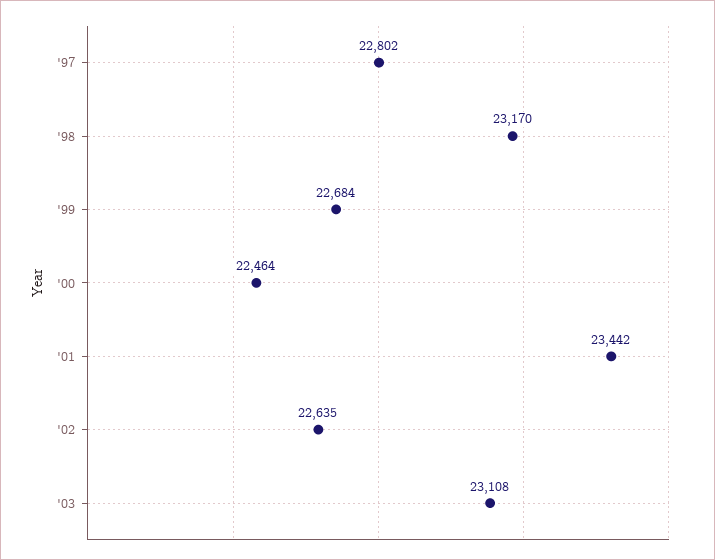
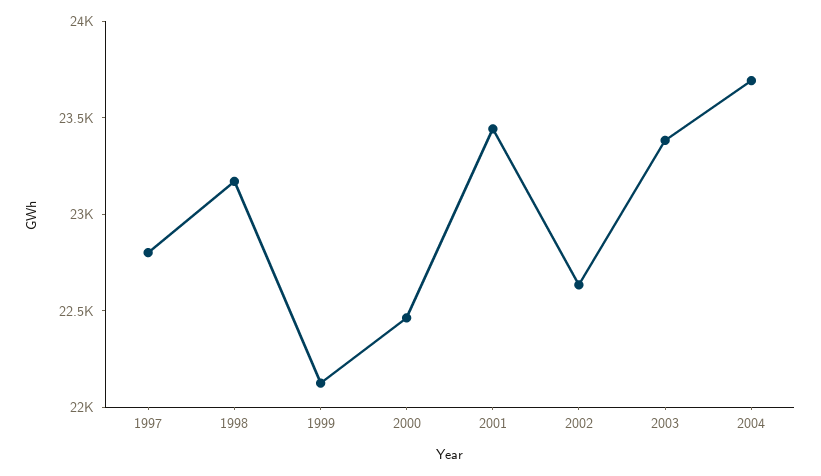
'99: 22684 -> 22100
'03: 23108 -> 23400
2004: none -> 23700

